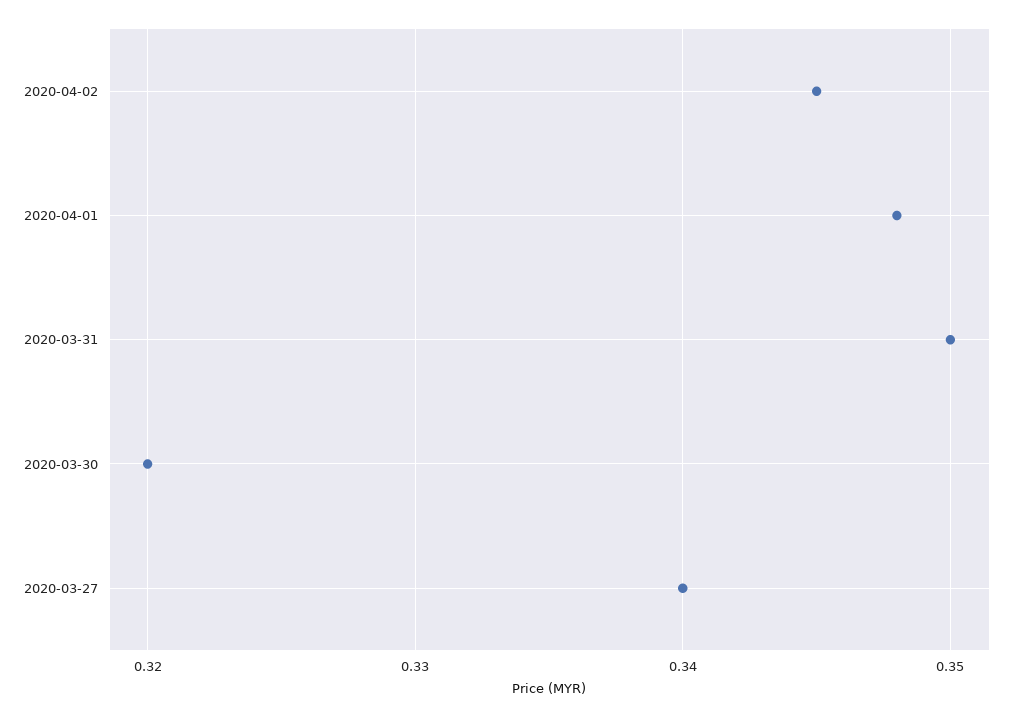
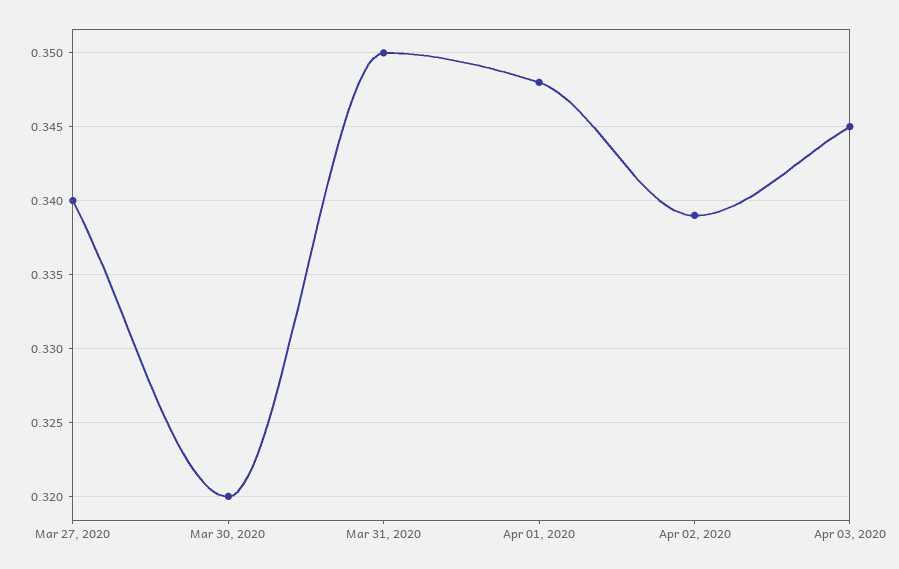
2020-04-02: 0.345 -> 0.339
Apr 03, 2020: none -> 0.345

